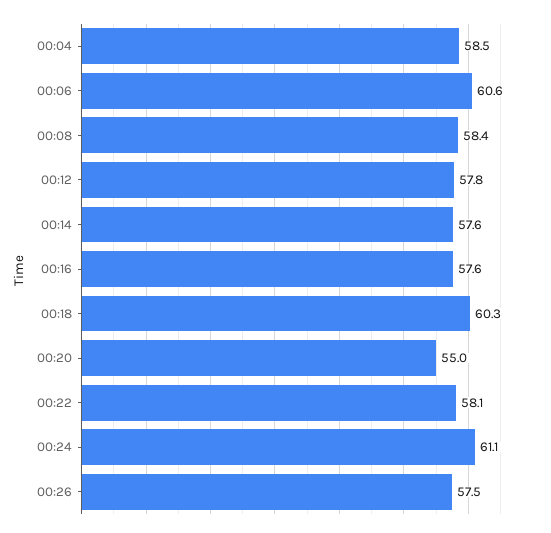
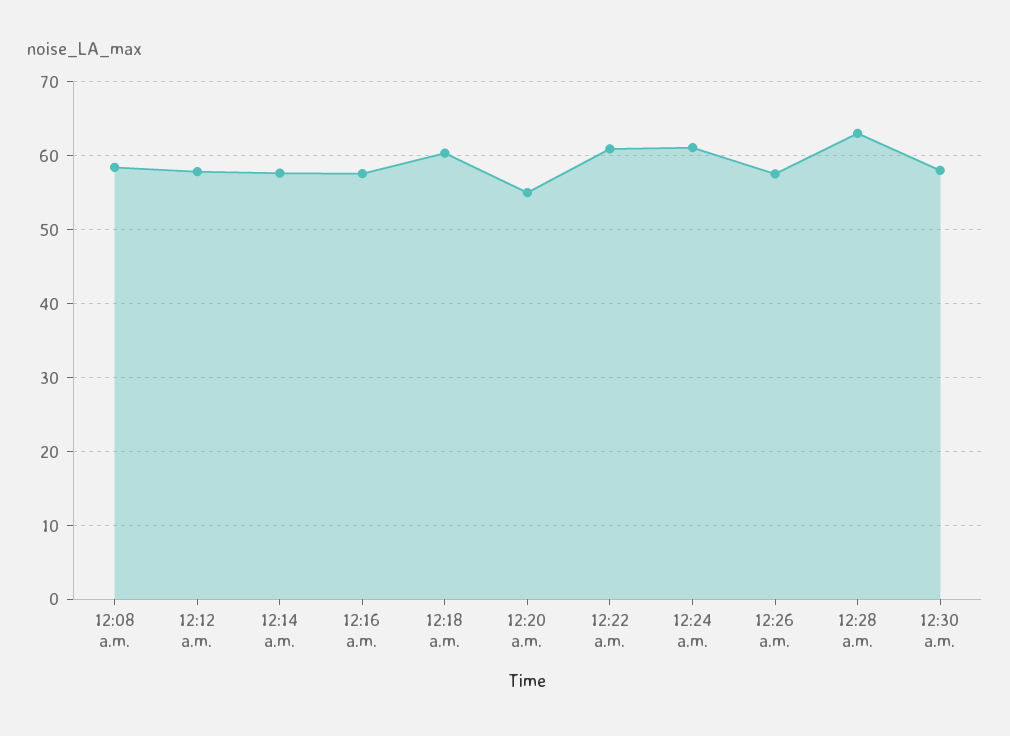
00:04: 58.5 -> none
00:06: 60.6 -> none
00:22: 58.1 -> 61
12:28 a.m.: none -> 63
12:30 a.m.: none -> 58

